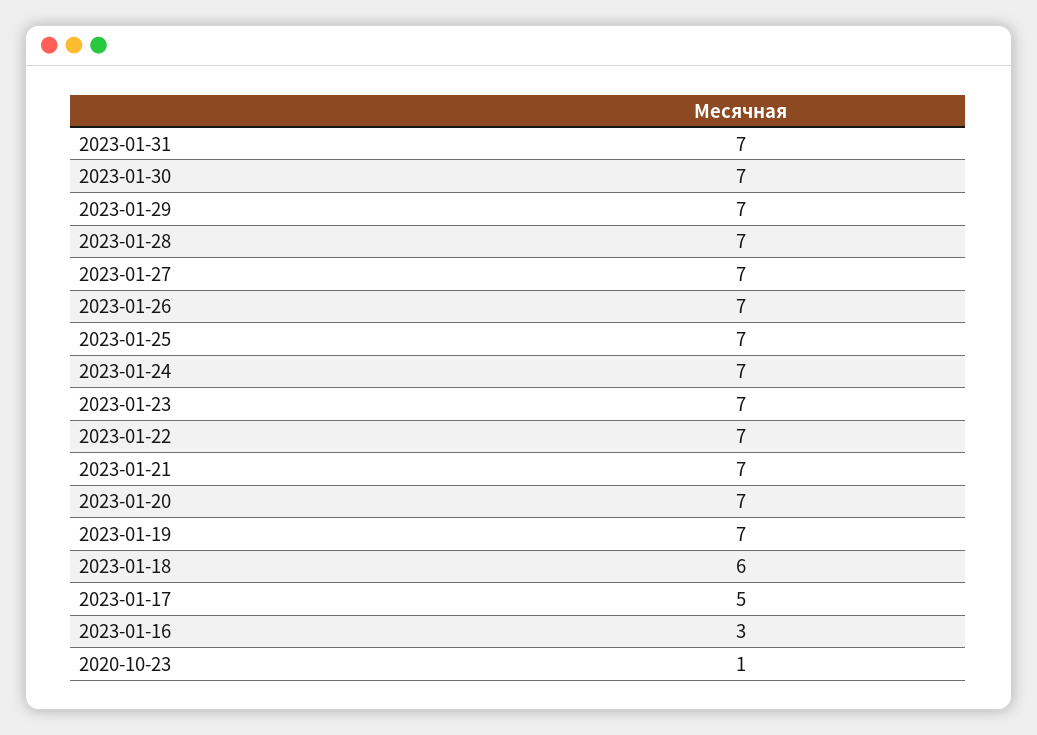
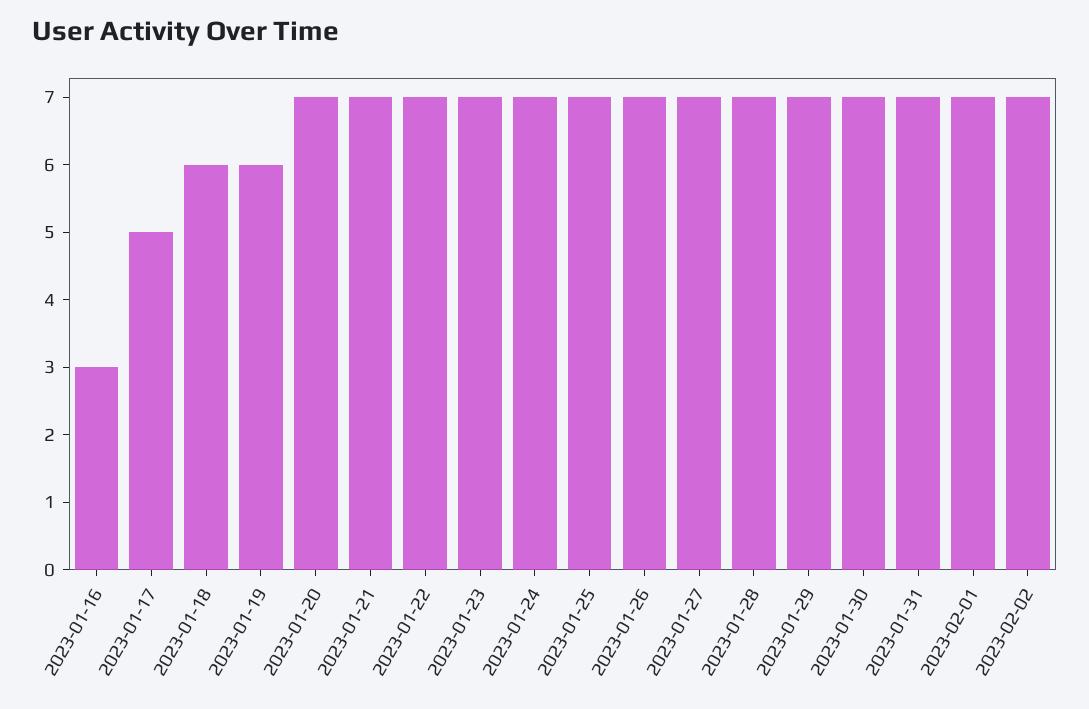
2023-01-19: 7 -> 6
2020-10-23: 1 -> none
2023-02-01: none -> 7
2023-02-02: none -> 7

